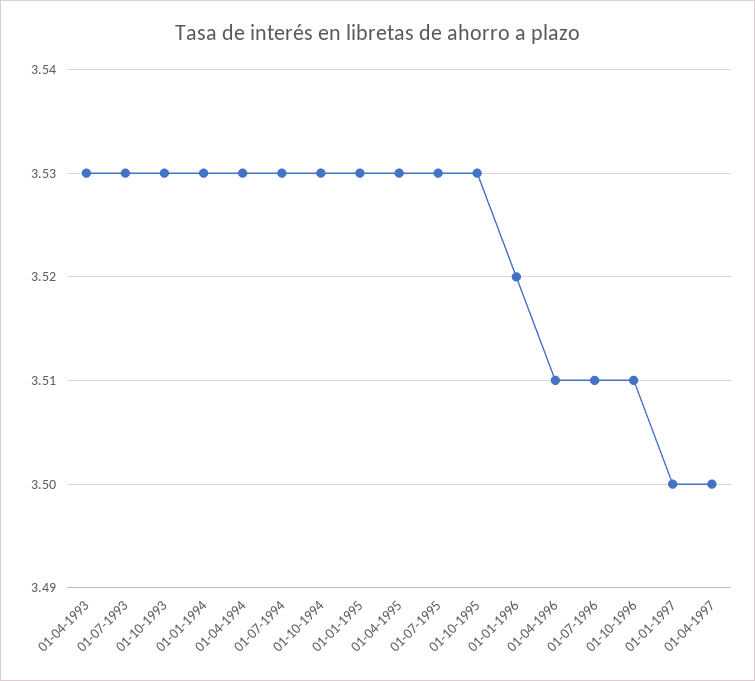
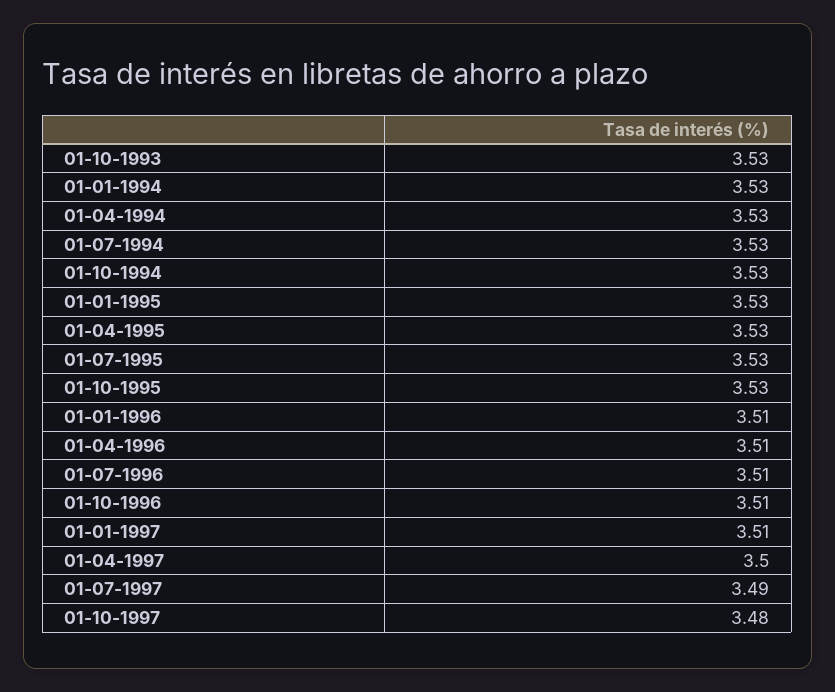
01-04-1993: 3.53 -> none
01-07-1993: 3.53 -> none
01-01-1996: 3.52 -> 3.51
01-01-1997: 3.5 -> 3.51
01-07-1997: none -> 3.49
01-10-1997: none -> 3.48

